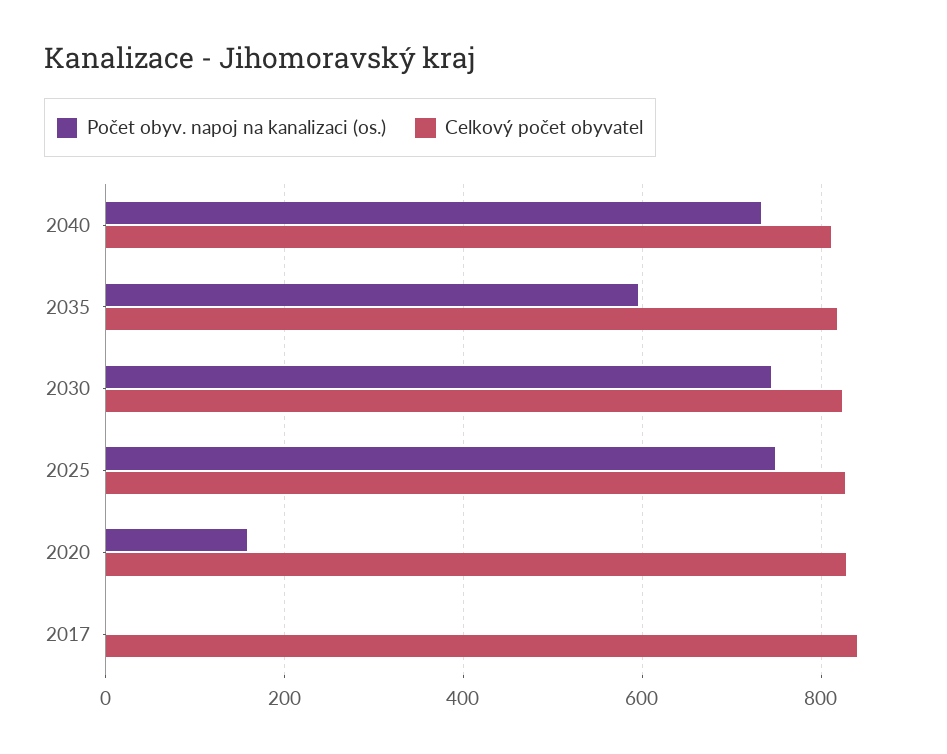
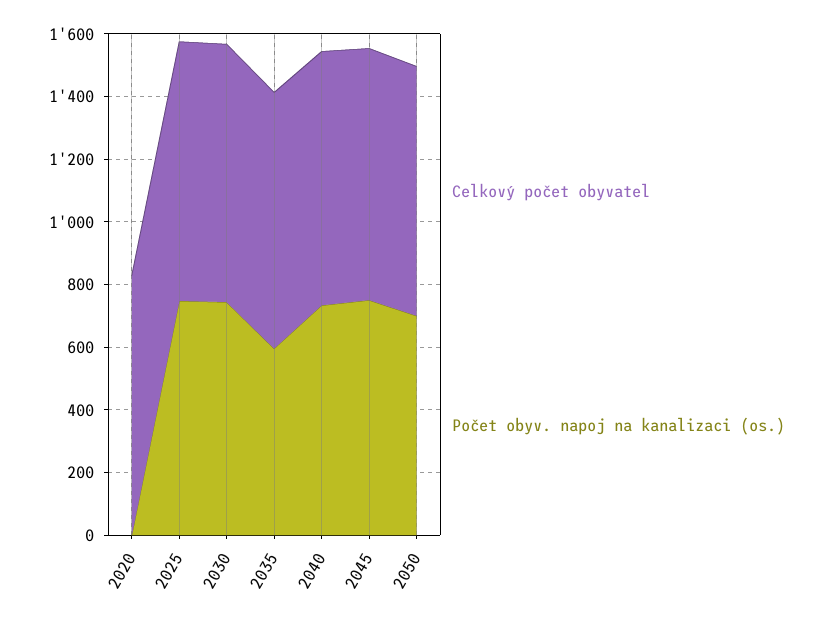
Počet obyv. napoj na kanalizaci (os.), 2020: 160 -> 0
Počet obyv. napoj na kanalizaci (os.), 2017: 0 -> none
Celkový počet obyvatel, 2017: 840 -> none
Celkový počet obyvatel, 2045: none -> 800
Počet obyv. napoj na kanalizaci (os.), 2045: none -> 750
Celkový počet obyvatel, 2050: none -> 800
Počet obyv. napoj na kanalizaci (os.), 2050: none -> 700

